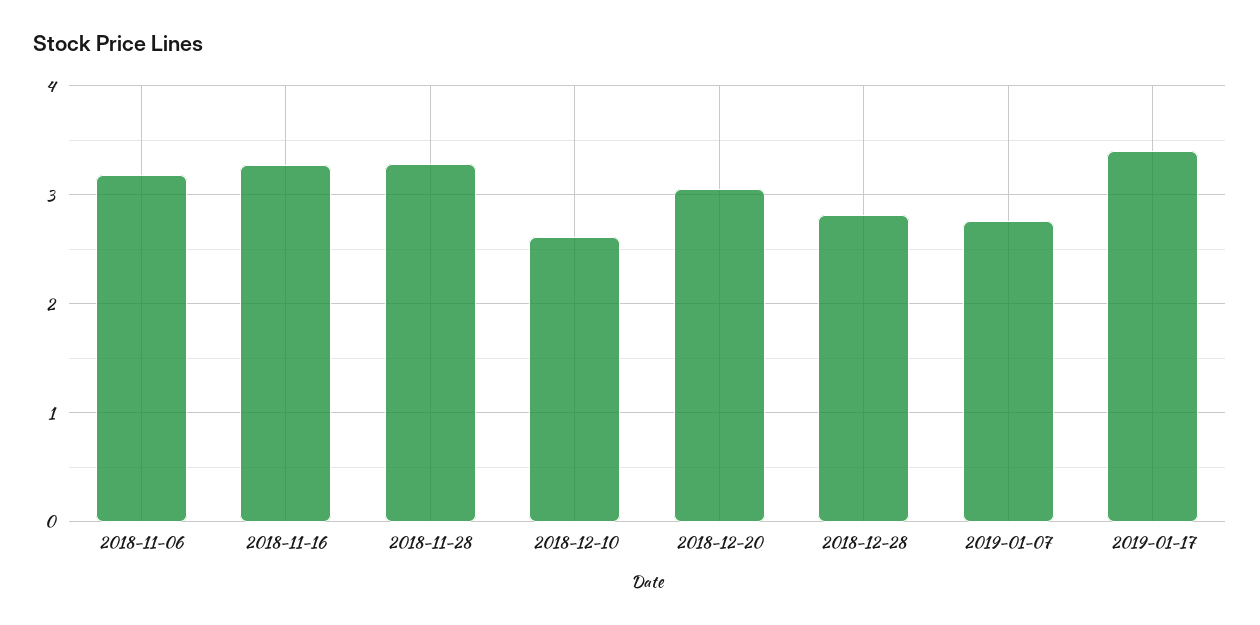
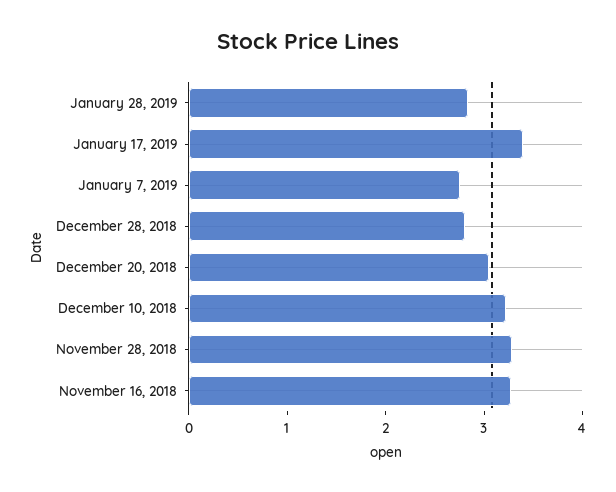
2018-11-06: 3.2 -> none
2018-12-10: 2.6 -> 3.2
January 28, 2019: none -> 2.8

